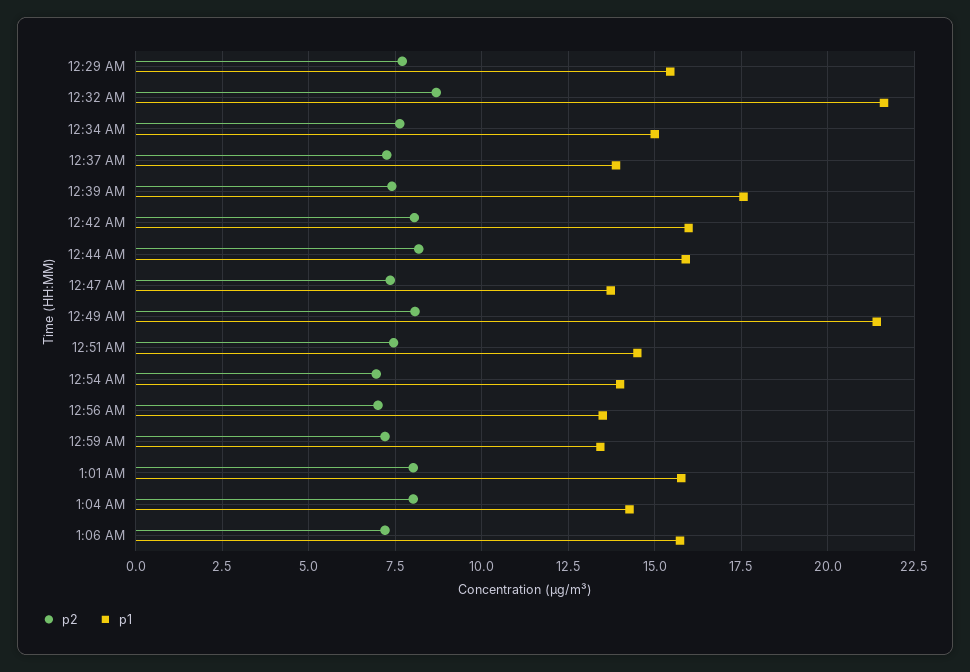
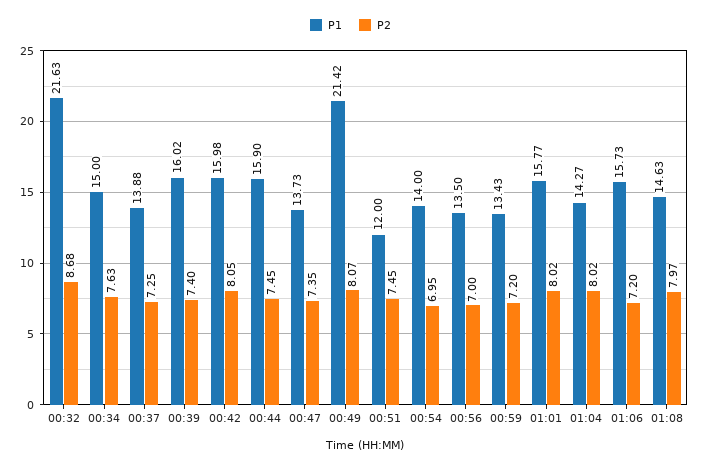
p2, 12:29 AM: 7.75 -> none
p1, 12:29 AM: 15.5 -> none
p1, 12:39 AM: 17.5 -> 16.02
p2, 12:44 AM: 8.25 -> 7.45
p1, 12:51 AM: 14.5 -> 12
p1, 01:08: none -> 14.63
p2, 01:08: none -> 7.97

